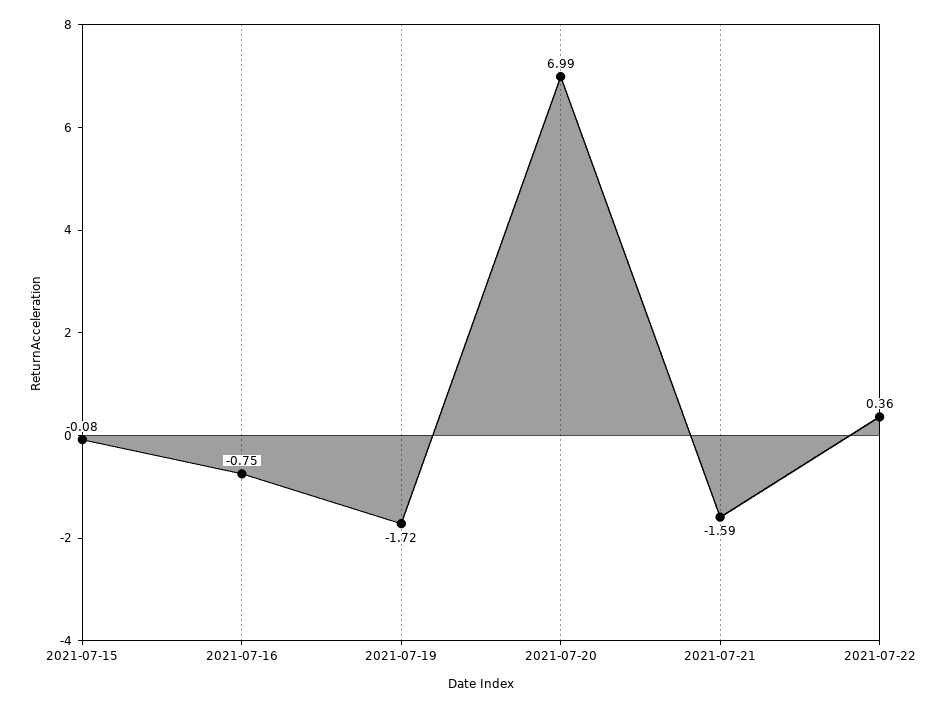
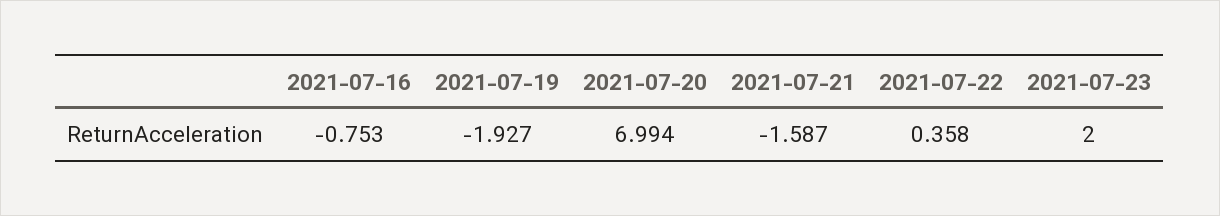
2021-07-15: -0.08 -> none
2021-07-19: -1.72 -> -1.927
2021-07-23: none -> 2

